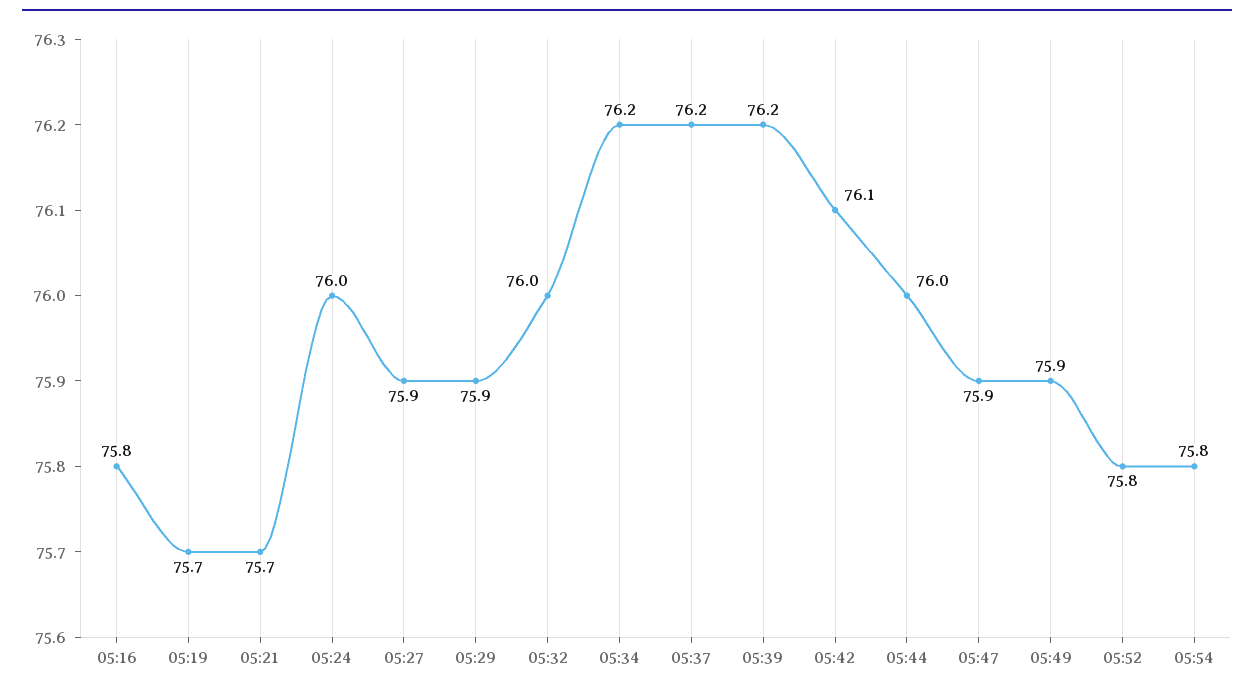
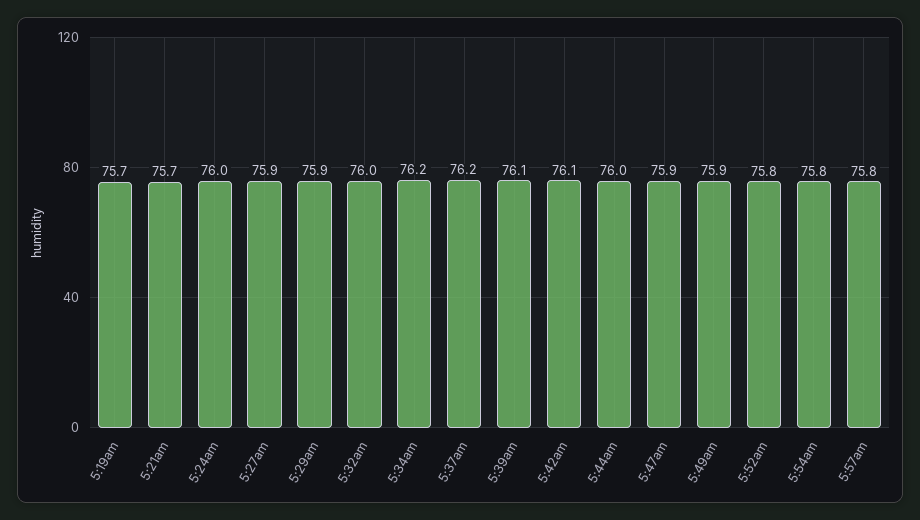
05:16: 75.8 -> none
05:39: 76.2 -> 76.1
5:57am: none -> 75.8

